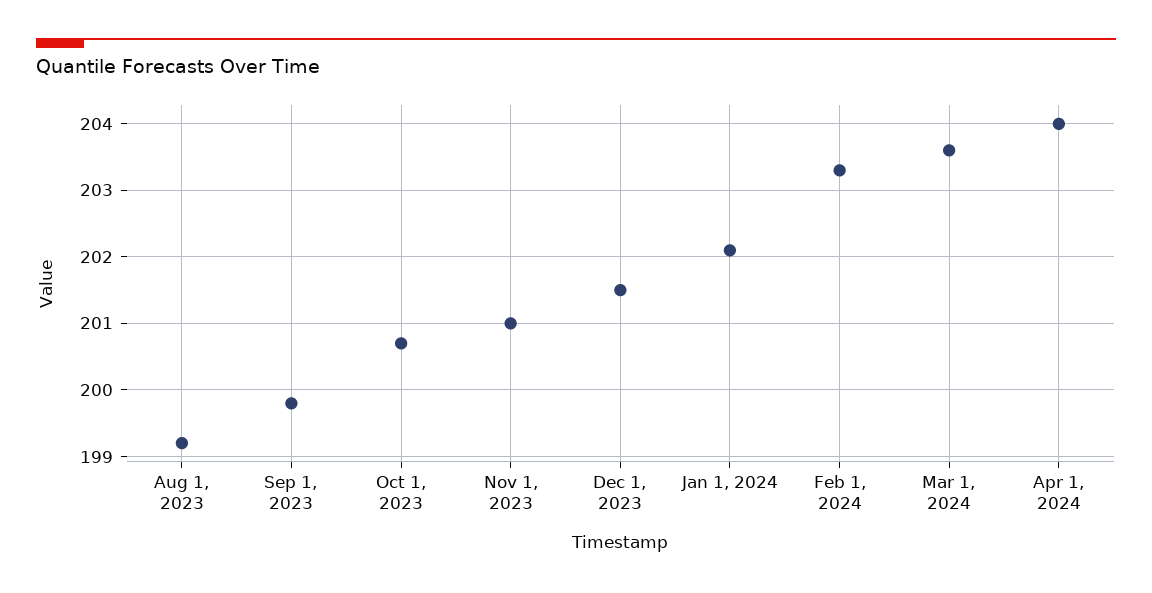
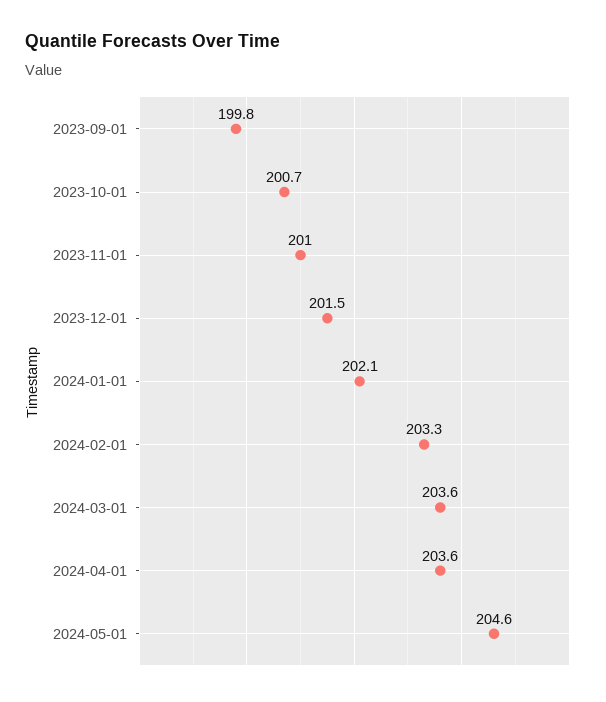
Aug 1, 2023: 199.2 -> none
Apr 1, 2024: 204 -> 203.6
2024-05-01: none -> 204.6

